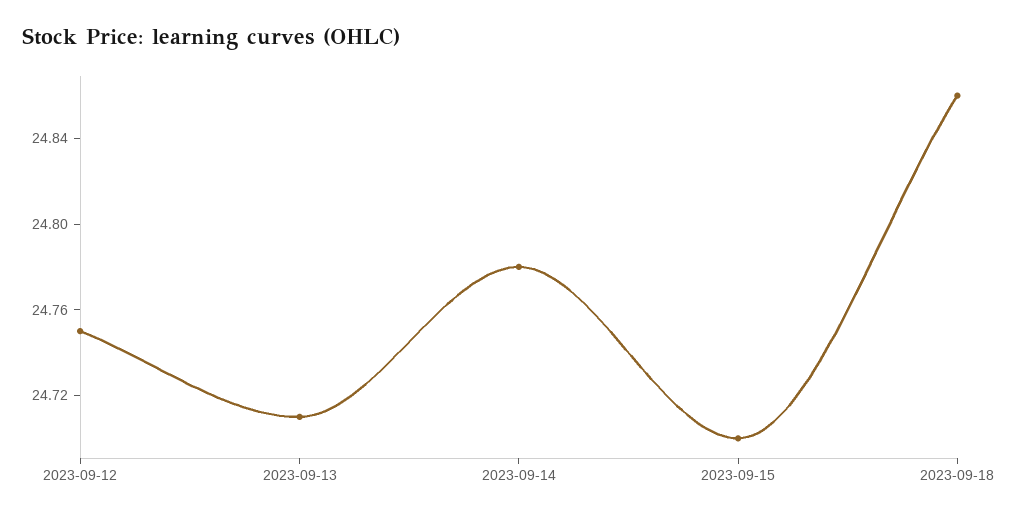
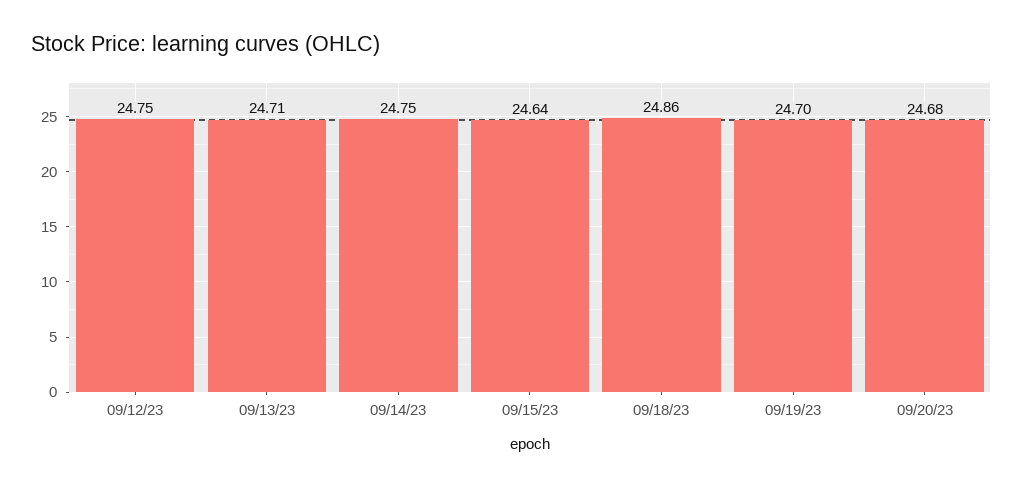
2023-09-14: 24.78 -> 24.75
2023-09-15: 24.7 -> 24.64
09/19/23: none -> 24.7
09/20/23: none -> 24.68

